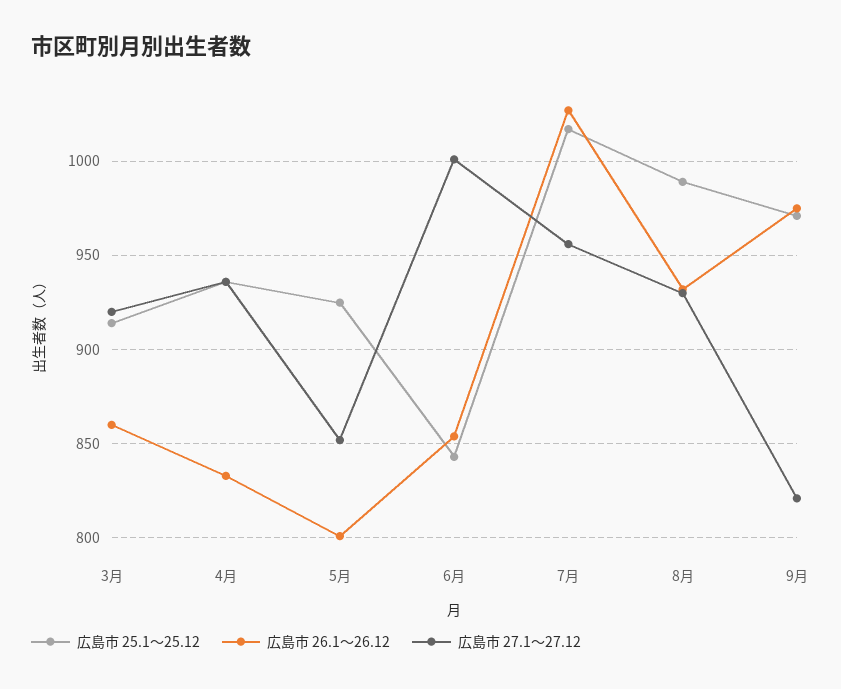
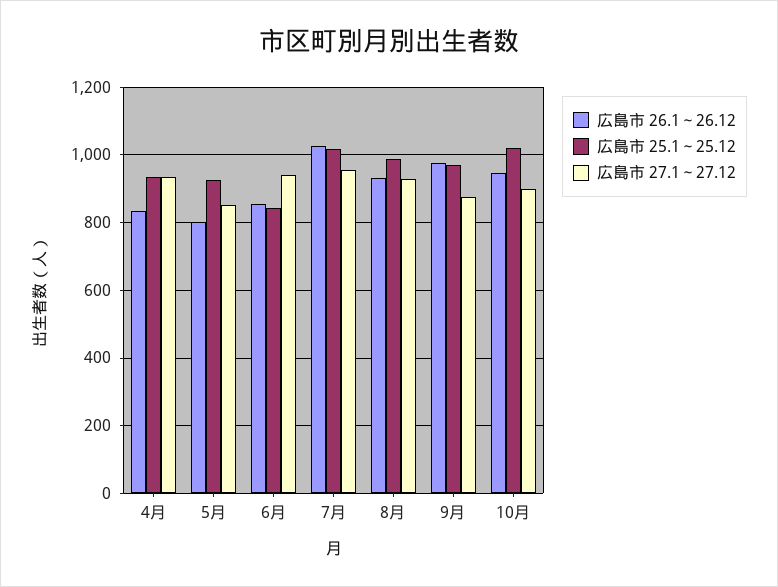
広島市 25.1～25.12, 3月: 915 -> none
広島市 26.1～26.12, 3月: 860 -> none
広島市 27.1～27.12, 3月: 920 -> none
広島市 27.1～27.12, 6月: 1000 -> 940
広島市 27.1～27.12, 9月: 820 -> 880
広島市 26.1～26.12, 10月: none -> 940
広島市 25.1～25.12, 10月: none -> 1020
広島市 27.1～27.12, 10月: none -> 900

